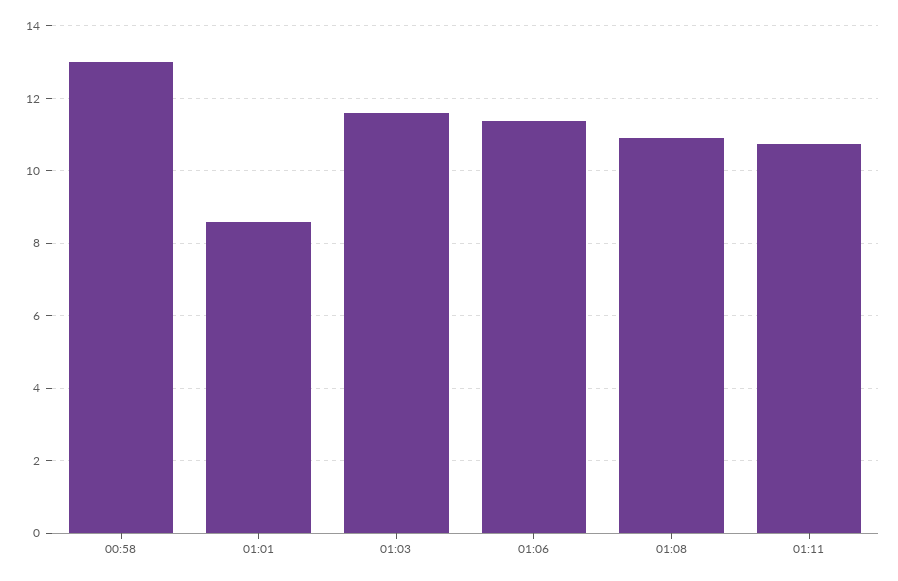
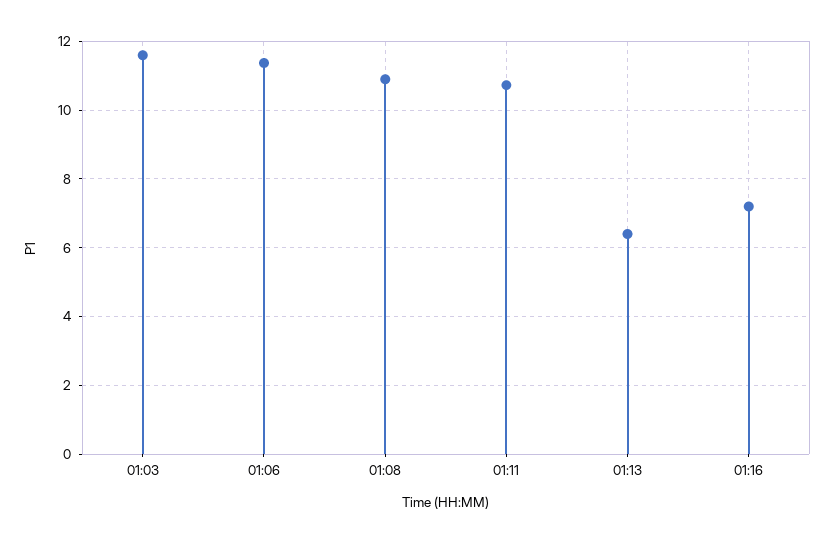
00:58: 13 -> none
01:01: 8.6 -> none
01:13: none -> 6.4
01:16: none -> 7.2

